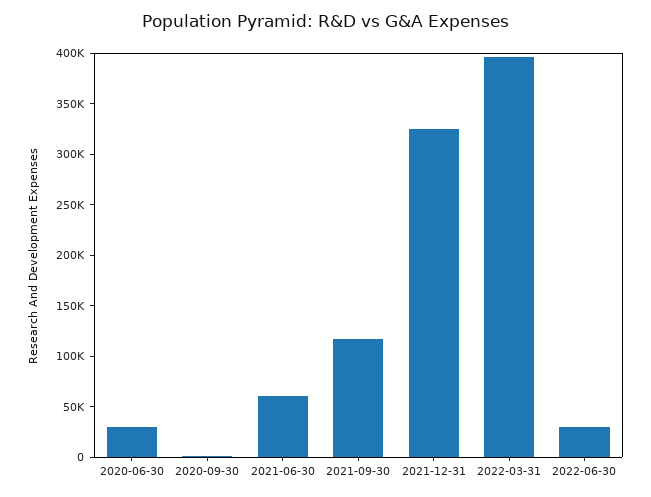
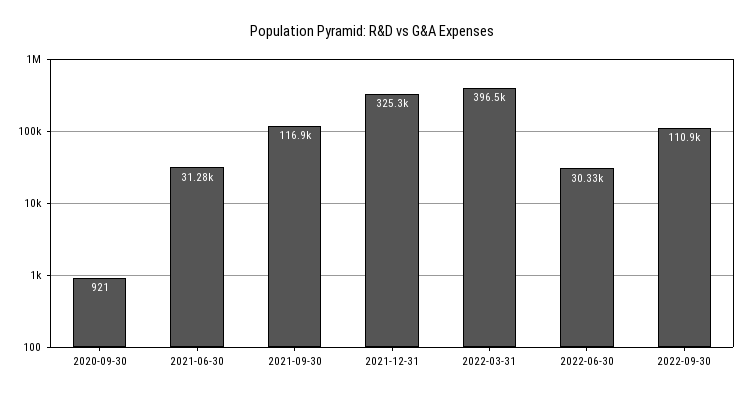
2020-06-30: 30000 -> none
2021-06-30: 60000 -> 31280
2022-09-30: none -> 110900

